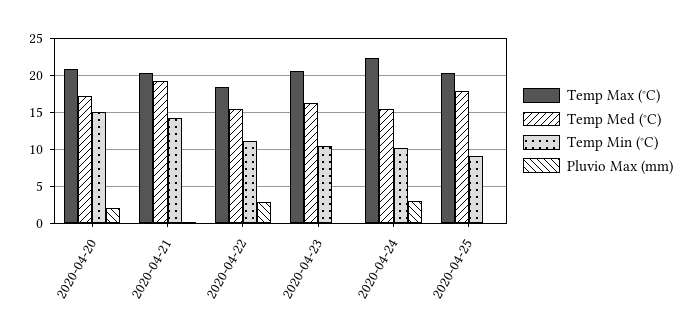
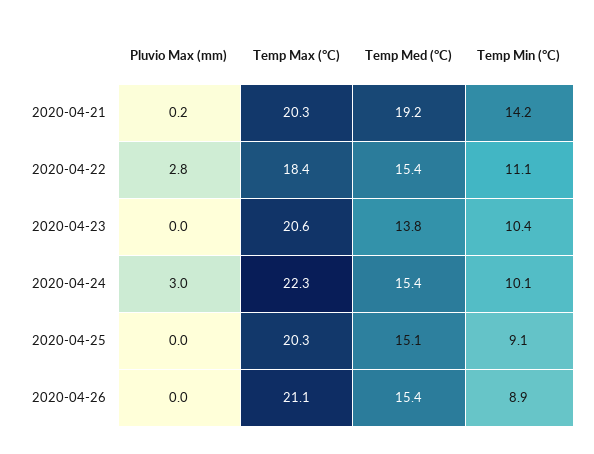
Temp Max (°C), 2020-04-20: 21 -> none
Temp Med (°C), 2020-04-20: 17 -> none
Temp Min (°C), 2020-04-20: 15 -> none
Pluvio Max (mm), 2020-04-20: 2 -> none
Temp Med (°C), 2020-04-23: 16 -> 13.8
Temp Med (°C), 2020-04-25: 18 -> 15.1
Pluvio Max (mm), 2020-04-26: none -> 0
Temp Max (°C), 2020-04-26: none -> 21.1
Temp Med (°C), 2020-04-26: none -> 15.4
Temp Min (°C), 2020-04-26: none -> 8.9

